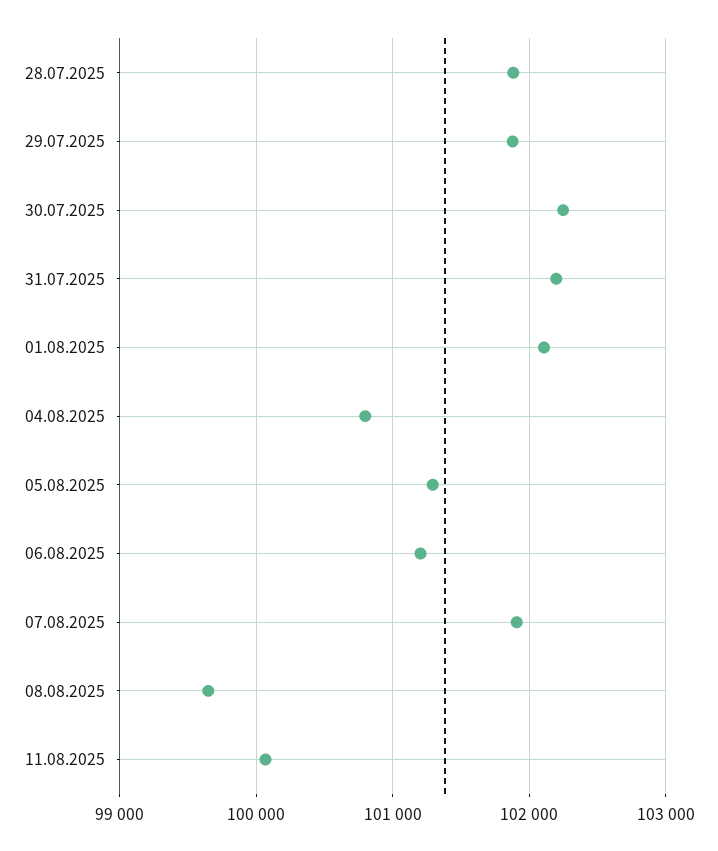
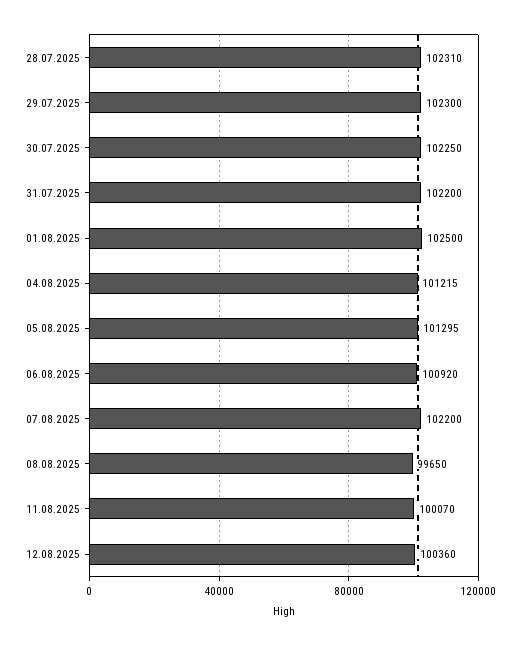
28.07.2025: 101900 -> 102310
29.07.2025: 101900 -> 102300
01.08.2025: 102100 -> 102500
04.08.2025: 100800 -> 101215
06.08.2025: 101200 -> 100920
07.08.2025: 101900 -> 102200
12.08.2025: none -> 100360

